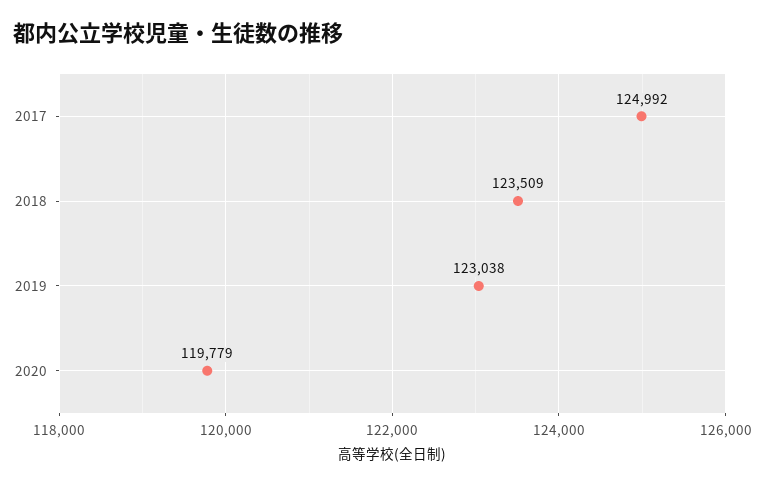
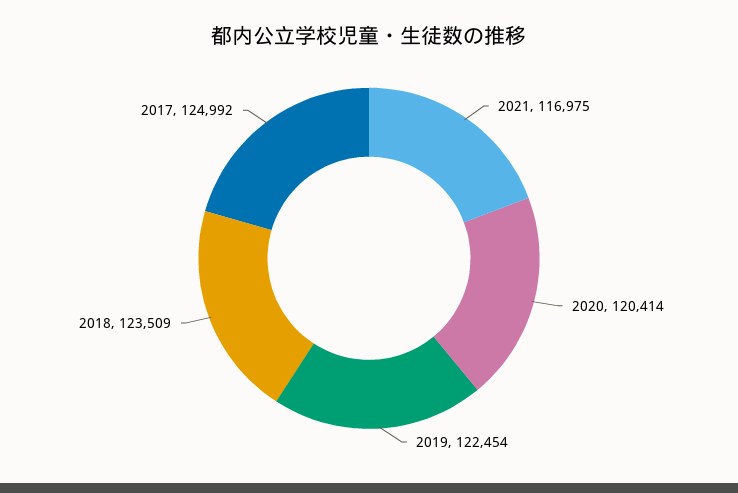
2019: 123038 -> 122454
2020: 119779 -> 120414
2021: none -> 116975

